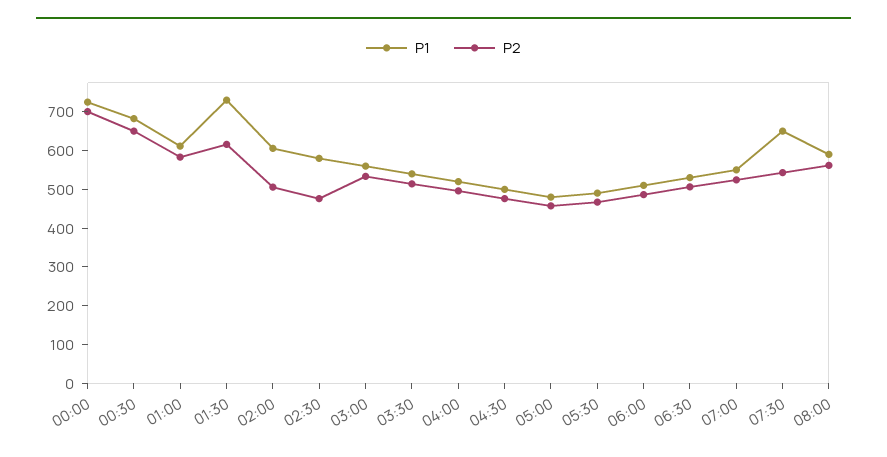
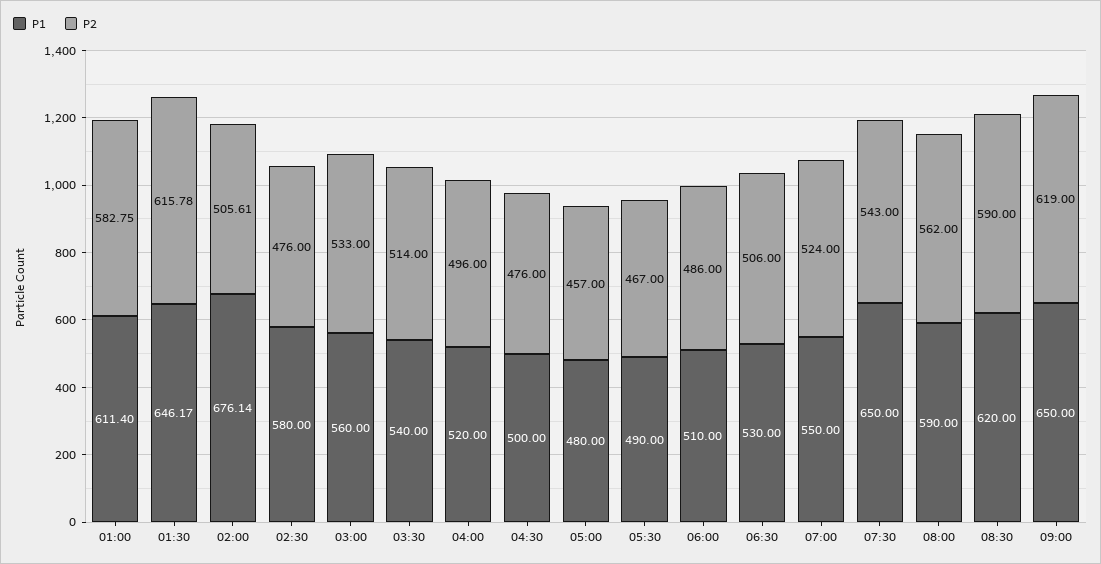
P1, 00:00: 725 -> none
P2, 00:00: 700 -> none
P1, 00:30: 675 -> none
P2, 00:30: 650 -> none
P1, 01:30: 725 -> 646.17
P1, 02:00: 600 -> 676.14
P1, 08:30: none -> 620
P2, 08:30: none -> 590
P1, 09:00: none -> 650
P2, 09:00: none -> 619

